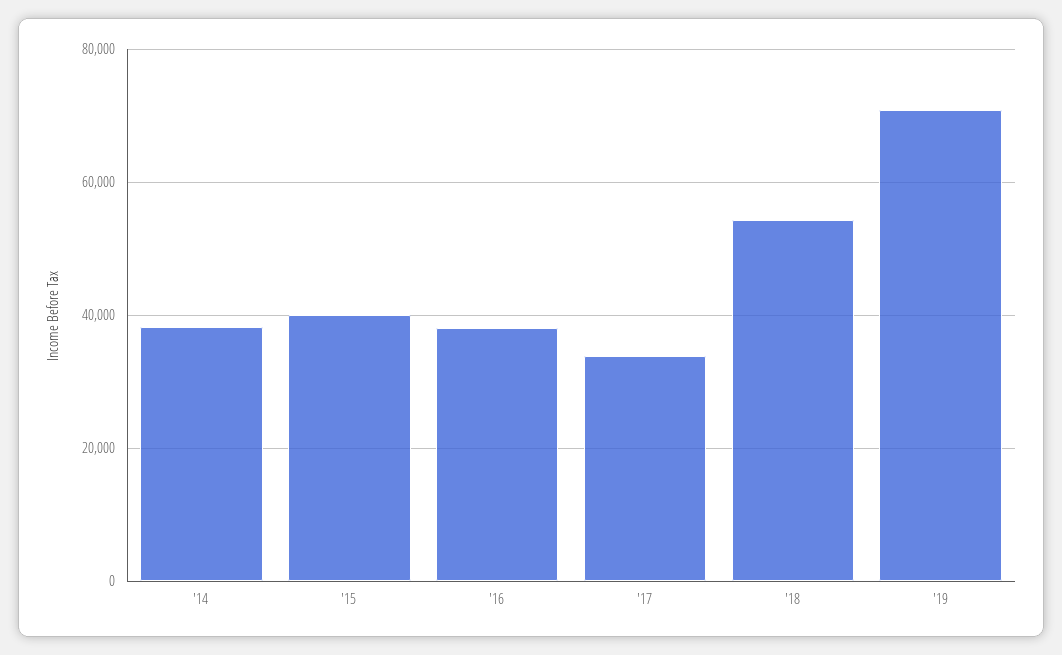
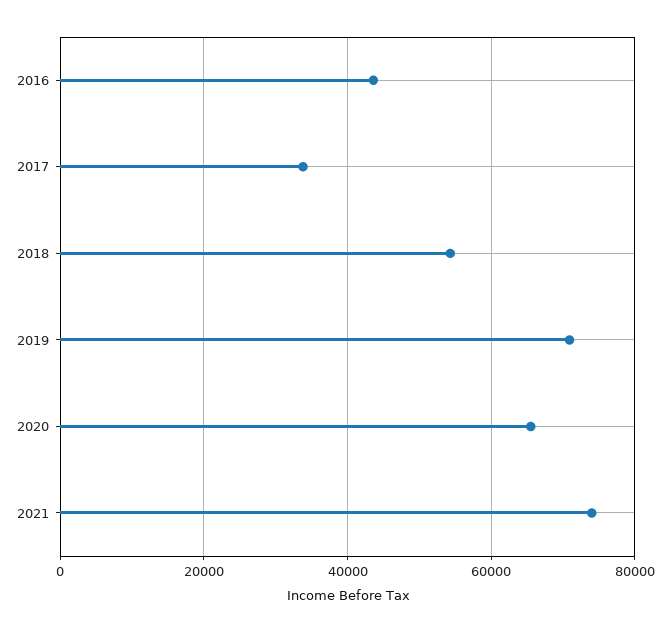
'14: 38000 -> none
'15: 40000 -> none
'16: 38000 -> 44000
2020: none -> 66000
2021: none -> 74000

